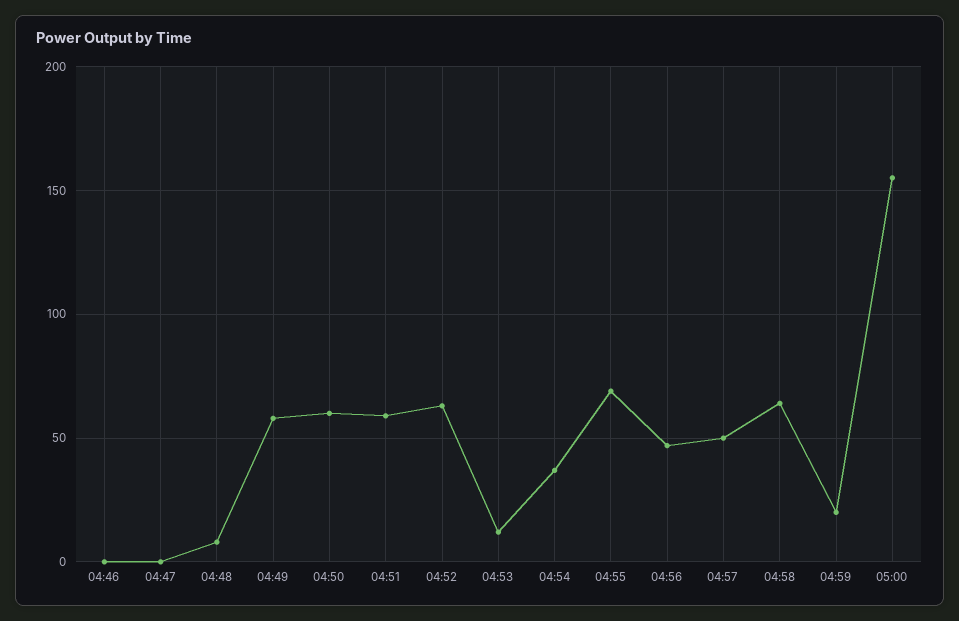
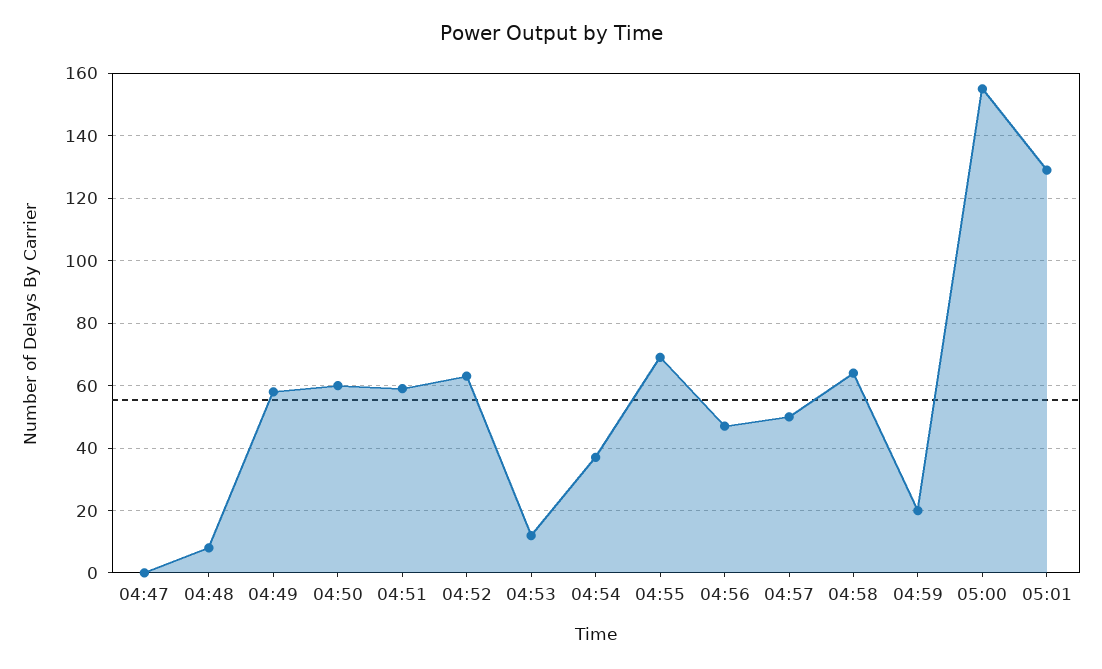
04:46: 0 -> none
05:01: none -> 130

